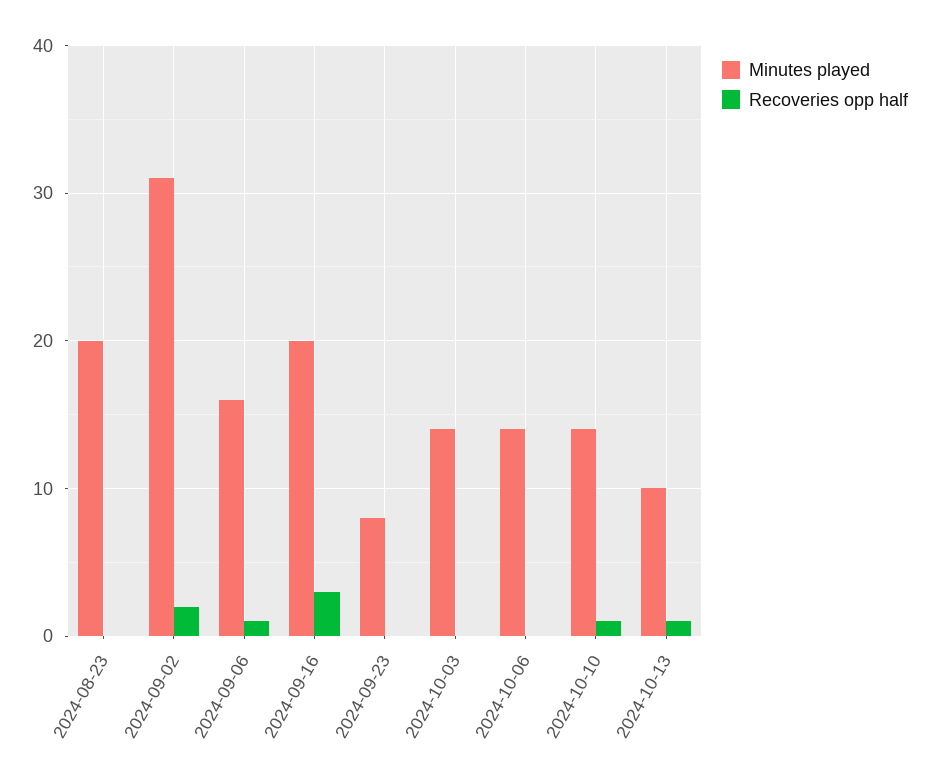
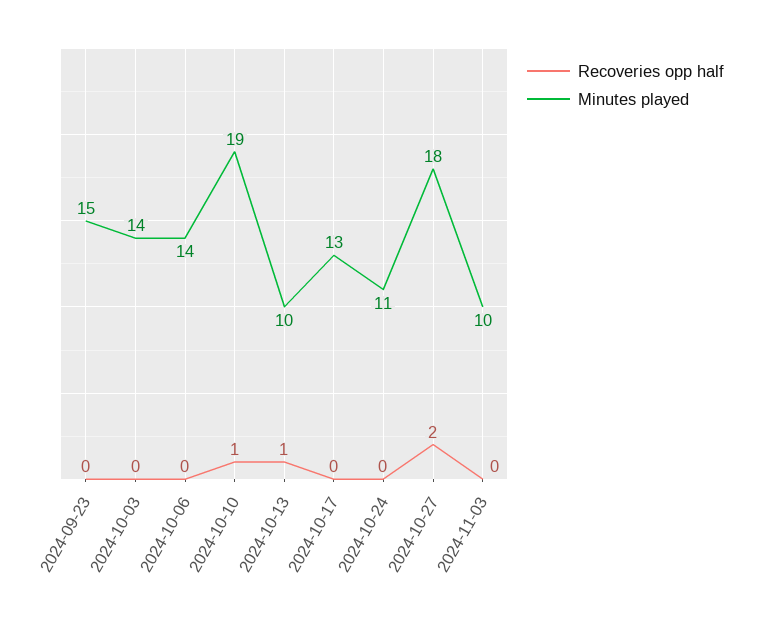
Minutes played, 2024-08-23: 20 -> none
Recoveries opp half, 2024-08-23: 0 -> none
Minutes played, 2024-09-02: 31 -> none
Recoveries opp half, 2024-09-02: 2 -> none
Minutes played, 2024-09-06: 16 -> none
Recoveries opp half, 2024-09-06: 1 -> none
Minutes played, 2024-09-16: 20 -> none
Recoveries opp half, 2024-09-16: 3 -> none
Minutes played, 2024-09-23: 8 -> 15
Minutes played, 2024-10-10: 14 -> 19
Recoveries opp half, 2024-10-17: none -> 0
Minutes played, 2024-10-17: none -> 13
Recoveries opp half, 2024-10-24: none -> 0
Minutes played, 2024-10-24: none -> 11
Recoveries opp half, 2024-10-27: none -> 2
Minutes played, 2024-10-27: none -> 18
Recoveries opp half, 2024-11-03: none -> 0
Minutes played, 2024-11-03: none -> 10

